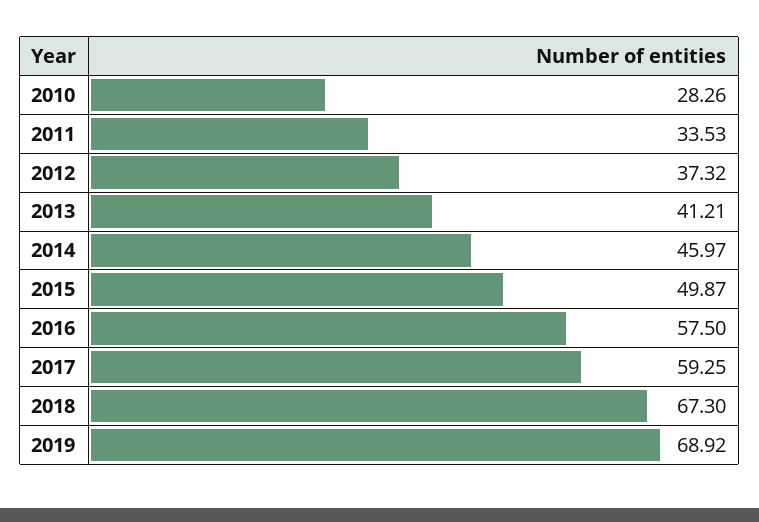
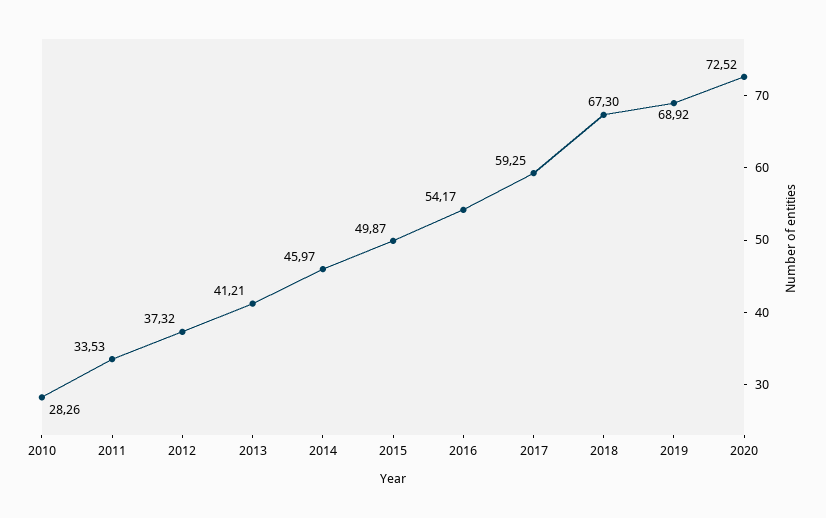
2016: 57.5 -> 54.17
2020: none -> 72.52

